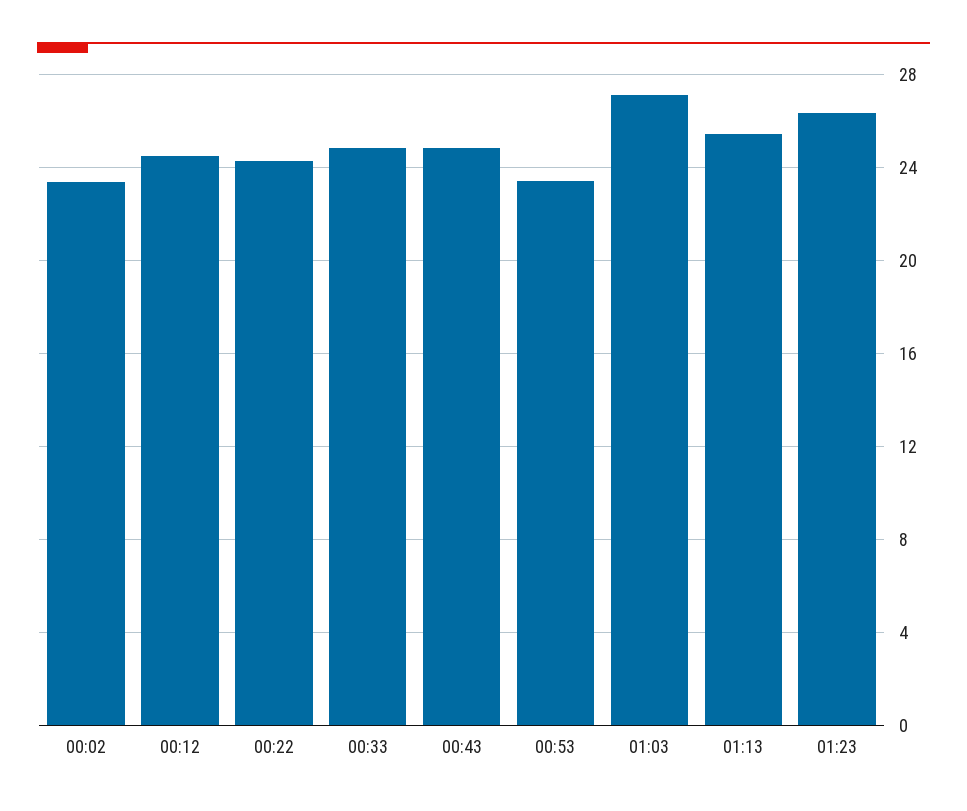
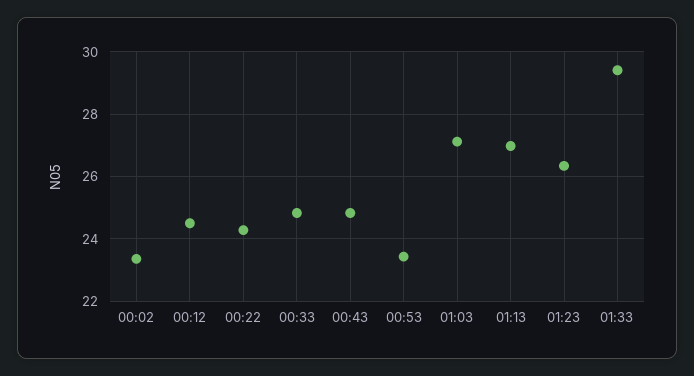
01:13: 25.5 -> 27
01:33: none -> 29.4

